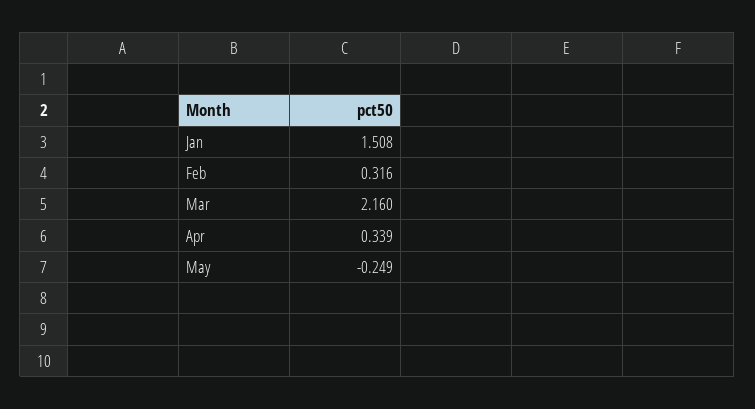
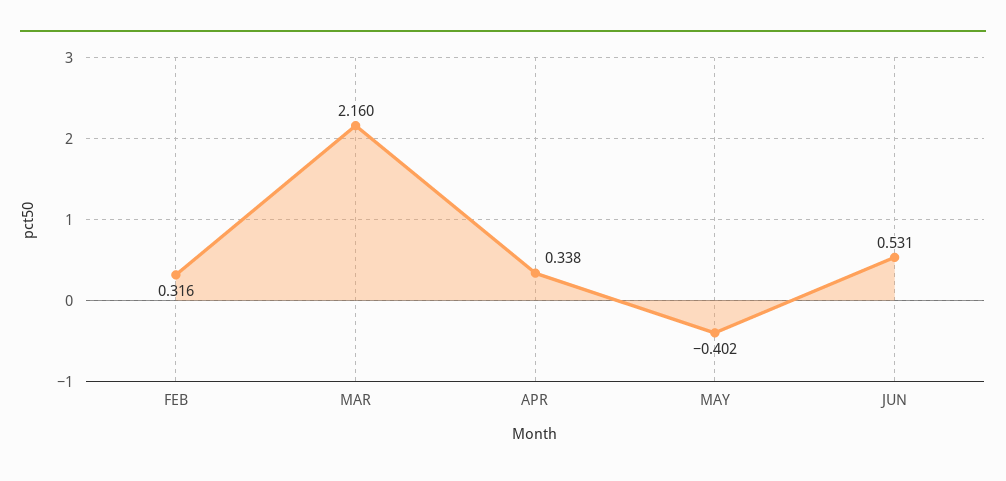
Jan: 1.508 -> none
Apr: 0.339 -> 0.338
May: -0.249 -> -0.402
JUN: none -> 0.531

